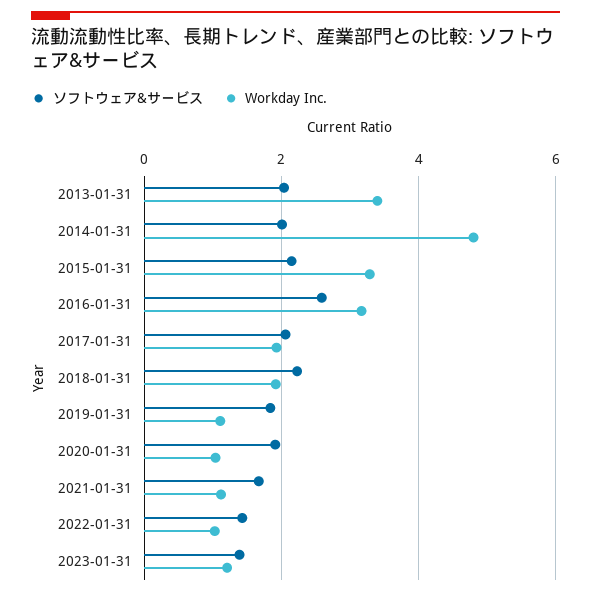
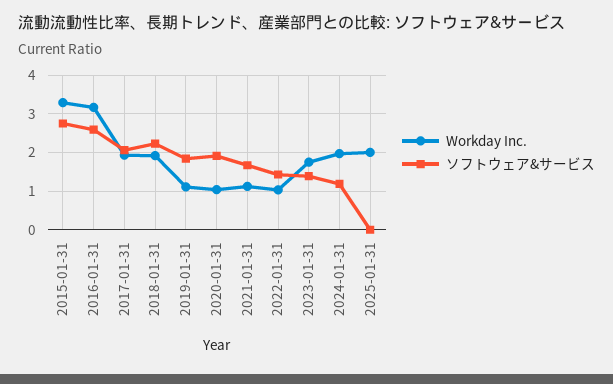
ソフトウェア&サービス, 2013-01-31: 2 -> none
Workday Inc., 2013-01-31: 3.4 -> none
ソフトウェア&サービス, 2014-01-31: 2 -> none
Workday Inc., 2014-01-31: 4.8 -> none
ソフトウェア&サービス, 2015-01-31: 2.2 -> 2.8
Workday Inc., 2023-01-31: 1.2 -> 1.8
Workday Inc., 2024-01-31: none -> 2
ソフトウェア&サービス, 2024-01-31: none -> 1.2
Workday Inc., 2025-01-31: none -> 2
ソフトウェア&サービス, 2025-01-31: none -> 0

